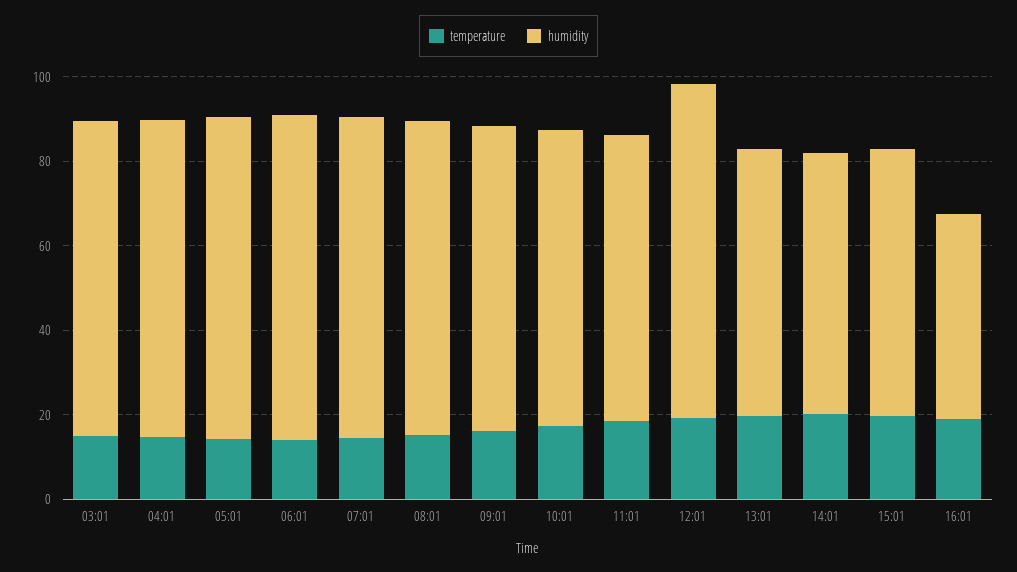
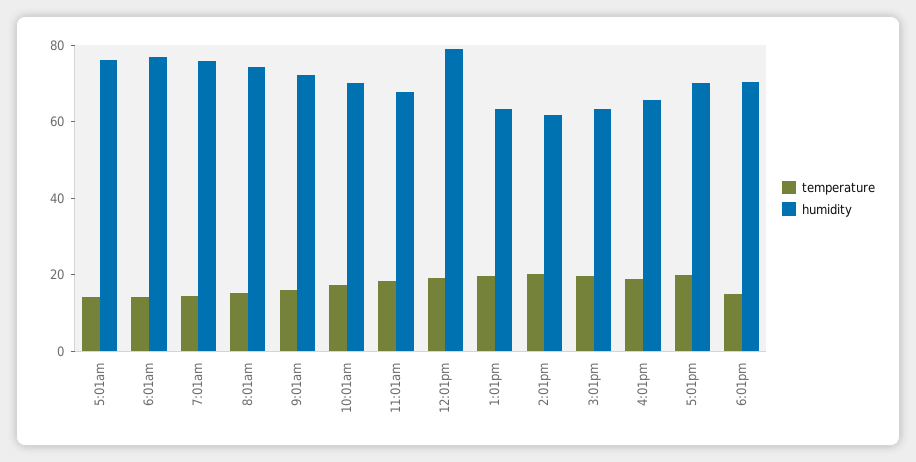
temperature, 03:01: 15 -> none
humidity, 03:01: 75 -> none
temperature, 04:01: 15 -> none
humidity, 04:01: 75 -> none
humidity, 16:01: 50 -> 65
temperature, 5:01pm: none -> 20
humidity, 5:01pm: none -> 70
temperature, 6:01pm: none -> 15
humidity, 6:01pm: none -> 70

